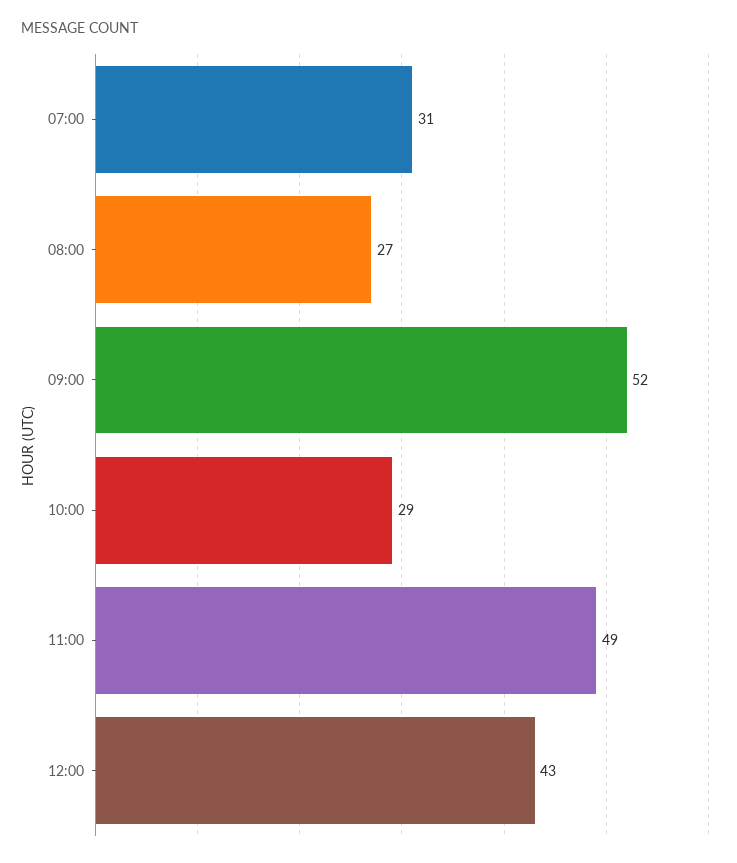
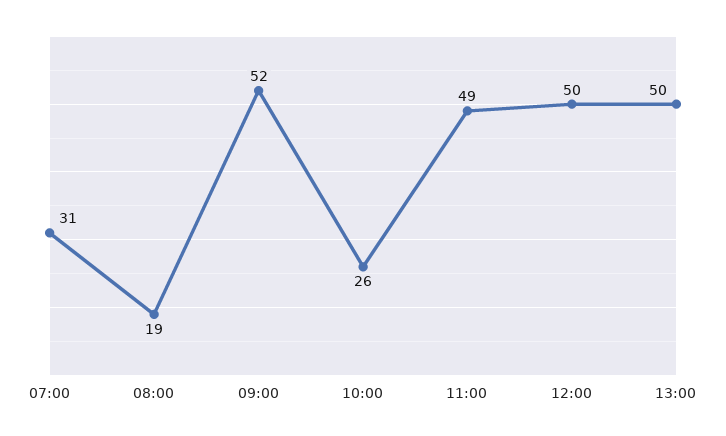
08:00: 27 -> 19
10:00: 29 -> 26
12:00: 43 -> 50
13:00: none -> 50

